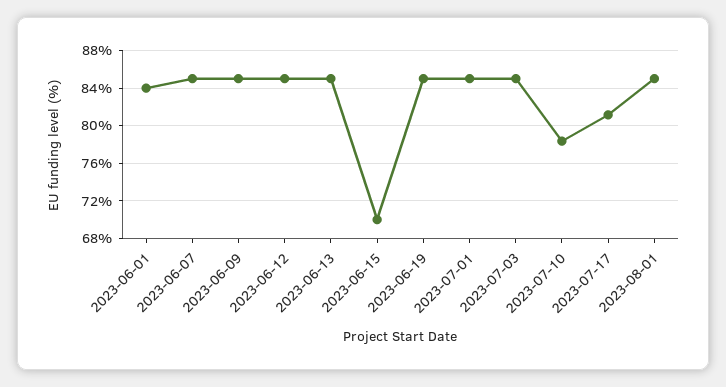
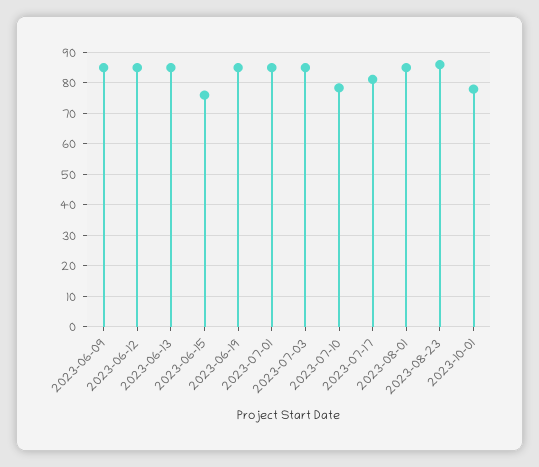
2023-06-01: 84 -> none
2023-06-07: 85 -> none
2023-06-15: 70 -> 76
2023-08-23: none -> 86
2023-10-01: none -> 78

